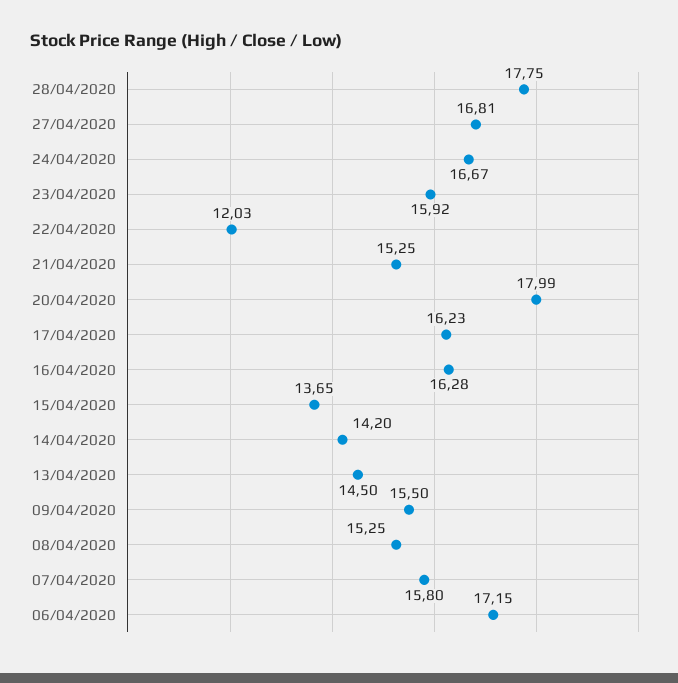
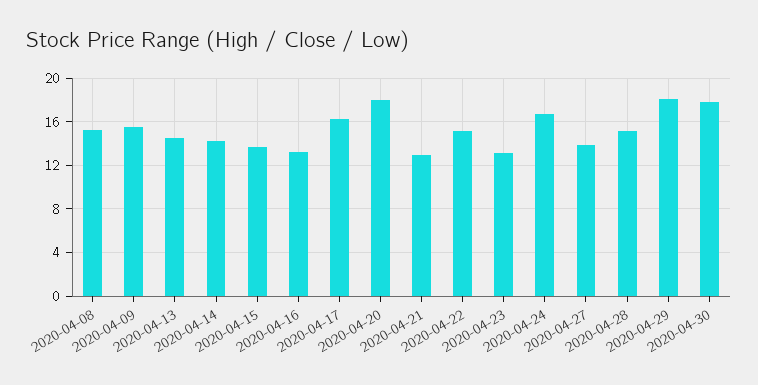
28/04/2020: 17.75 -> 15
27/04/2020: 16.81 -> 14
23/04/2020: 15.92 -> 13
22/04/2020: 12.03 -> 15
21/04/2020: 15.25 -> 13
16/04/2020: 16.28 -> 13
07/04/2020: 15.8 -> none
06/04/2020: 17.15 -> none
2020-04-29: none -> 18
2020-04-30: none -> 18

